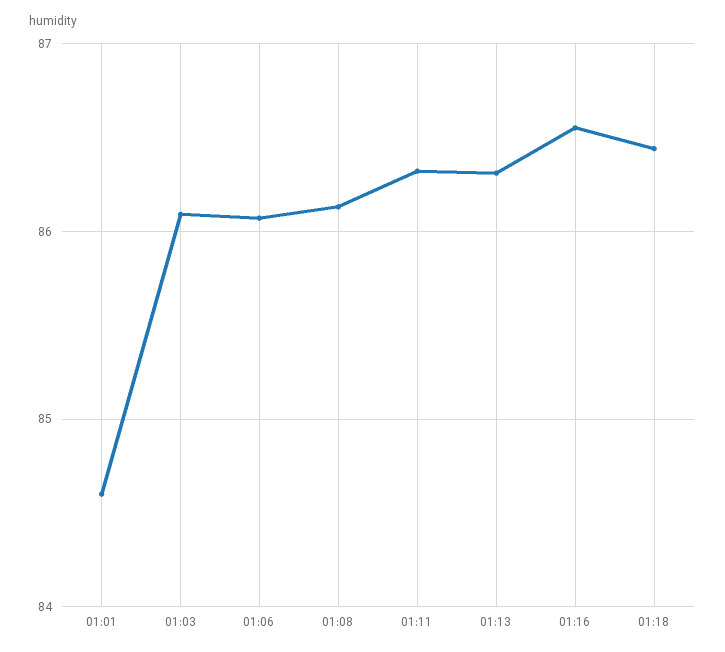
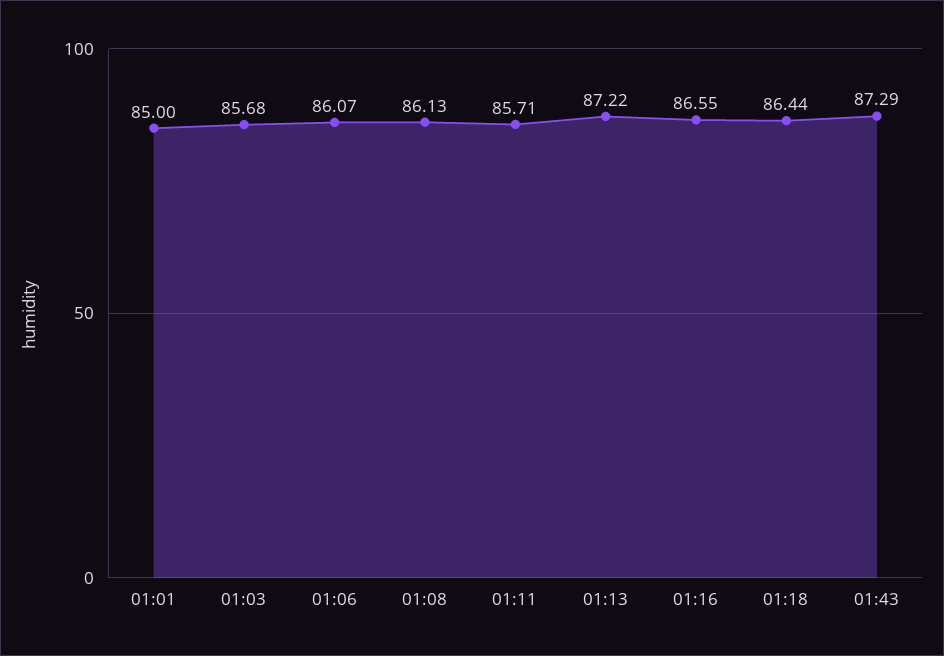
01:01: 84.6 -> 85
01:03: 86.1 -> 85.68
01:11: 86.3 -> 85.71
01:13: 86.3 -> 87.22
01:43: none -> 87.29

